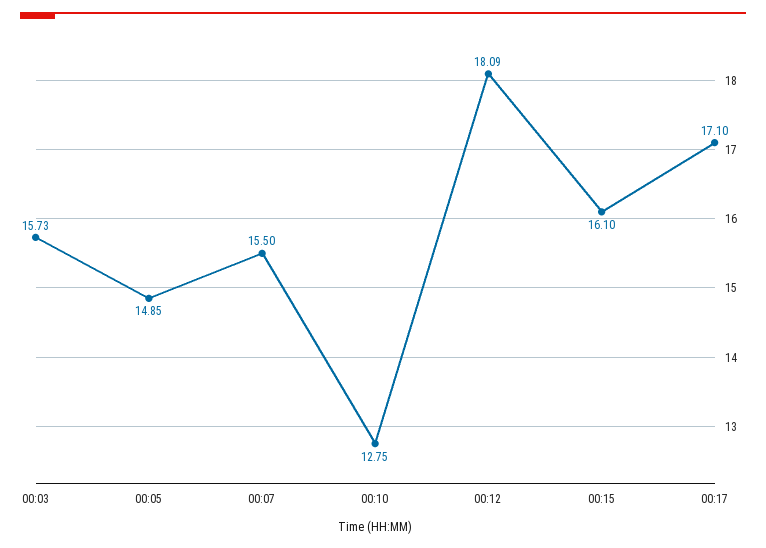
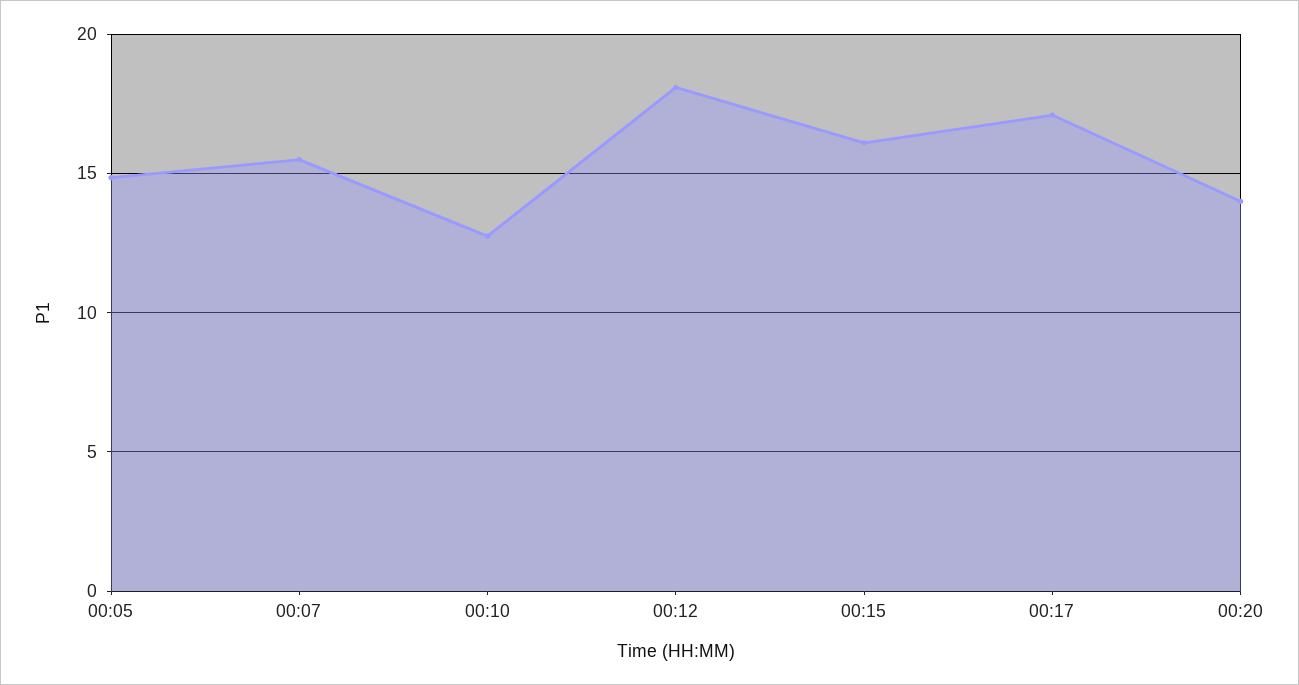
00:03: 15.73 -> none
00:20: none -> 14

